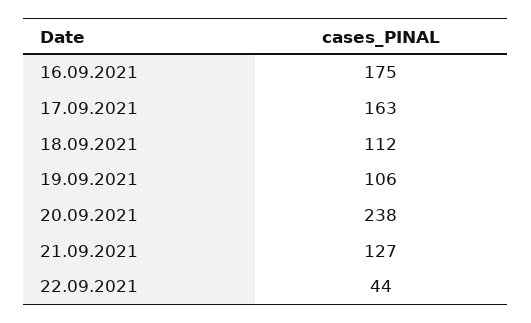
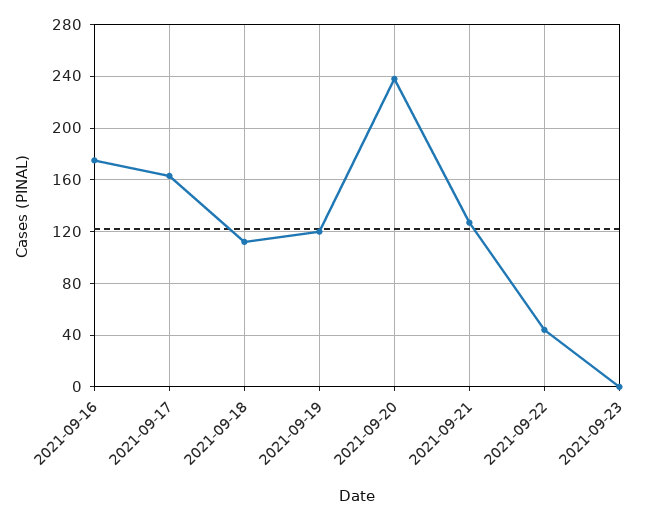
19.09.2021: 106 -> 120
2021-09-23: none -> 0

